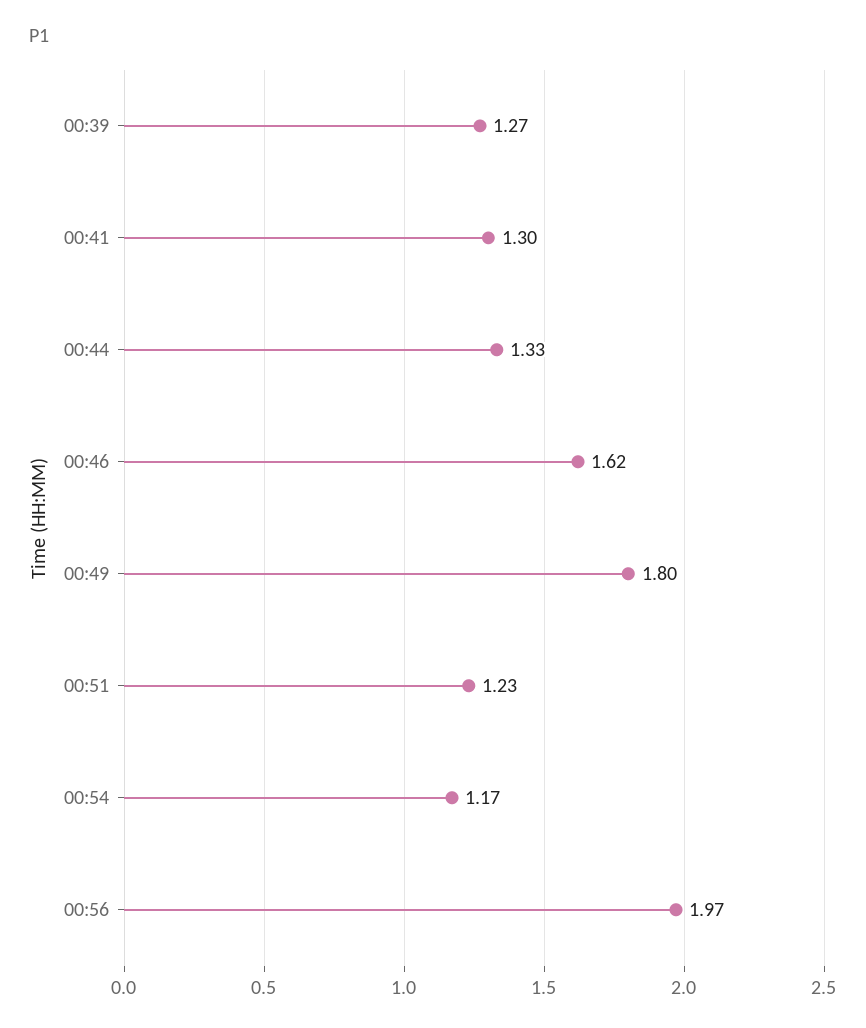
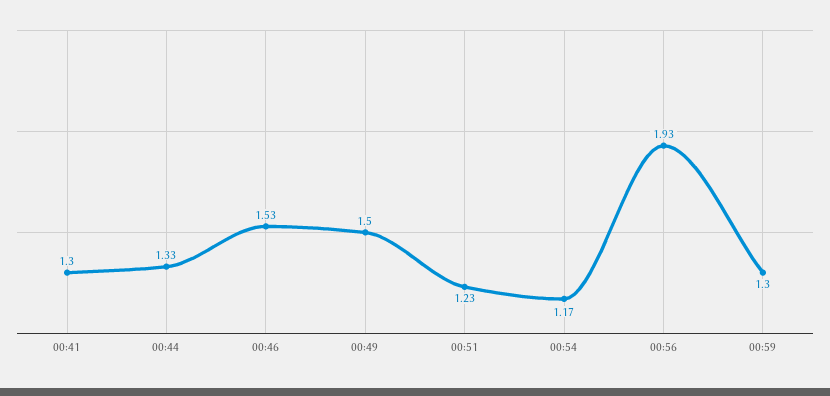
00:39: 1.27 -> none
00:46: 1.62 -> 1.53
00:49: 1.8 -> 1.5
00:56: 1.97 -> 1.93
00:59: none -> 1.3

